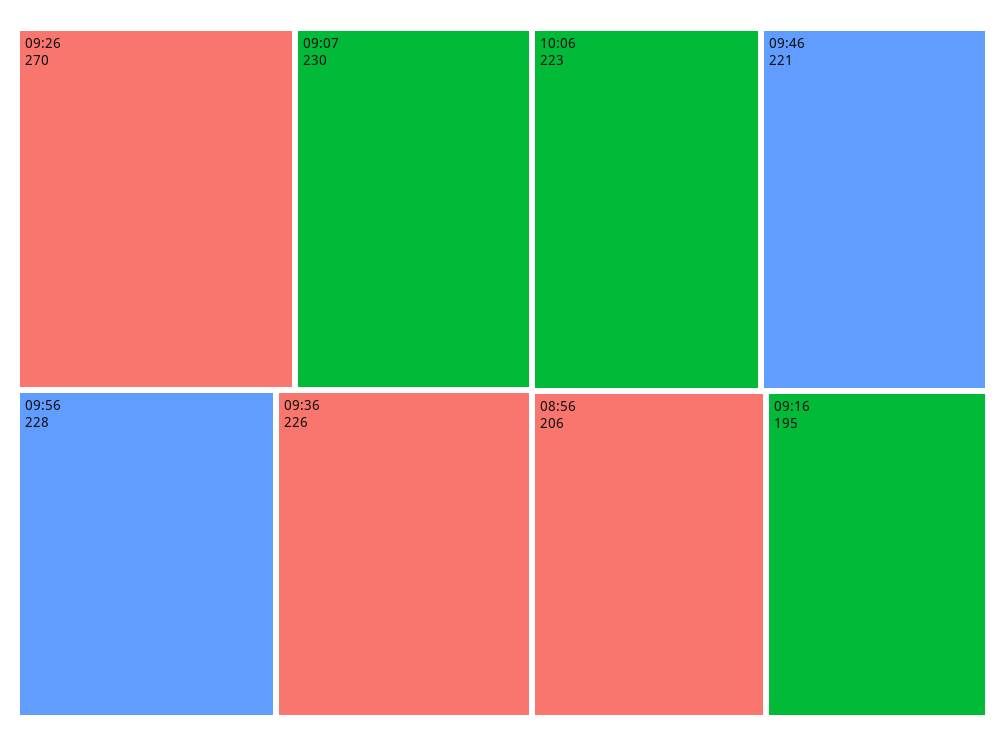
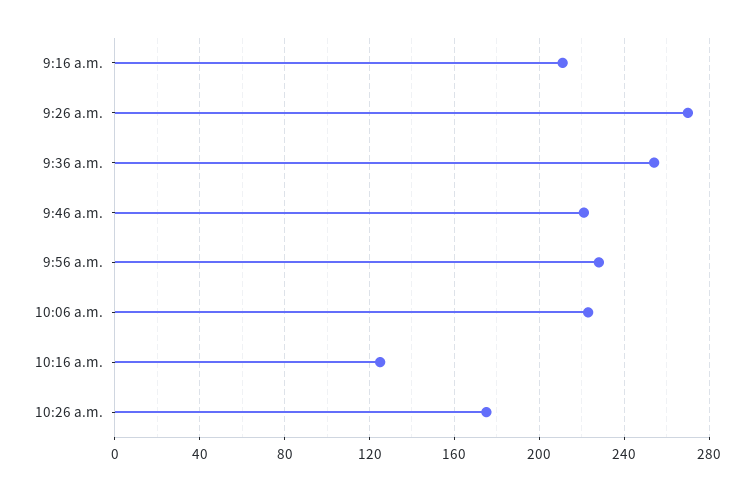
09:07: 230 -> none
09:36: 226 -> 255
08:56: 206 -> none
09:16: 195 -> 210
10:16 a.m.: none -> 125
10:26 a.m.: none -> 175

